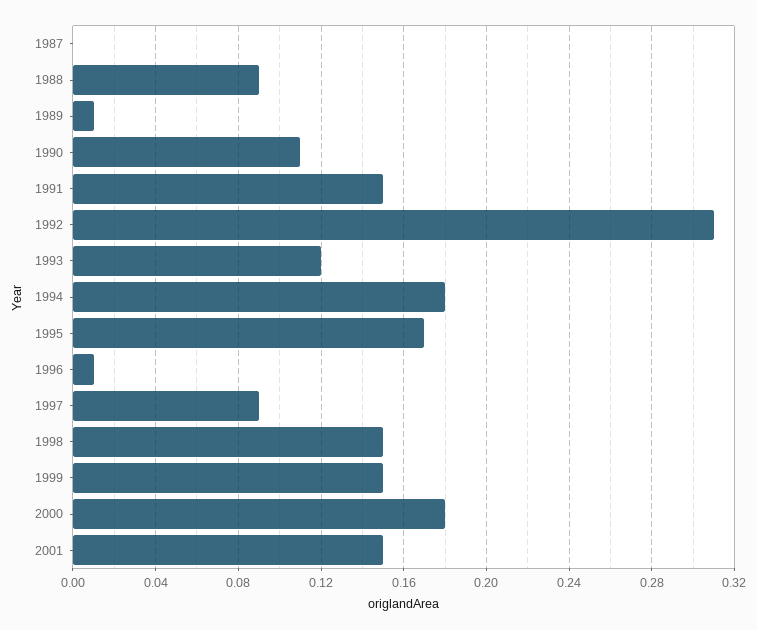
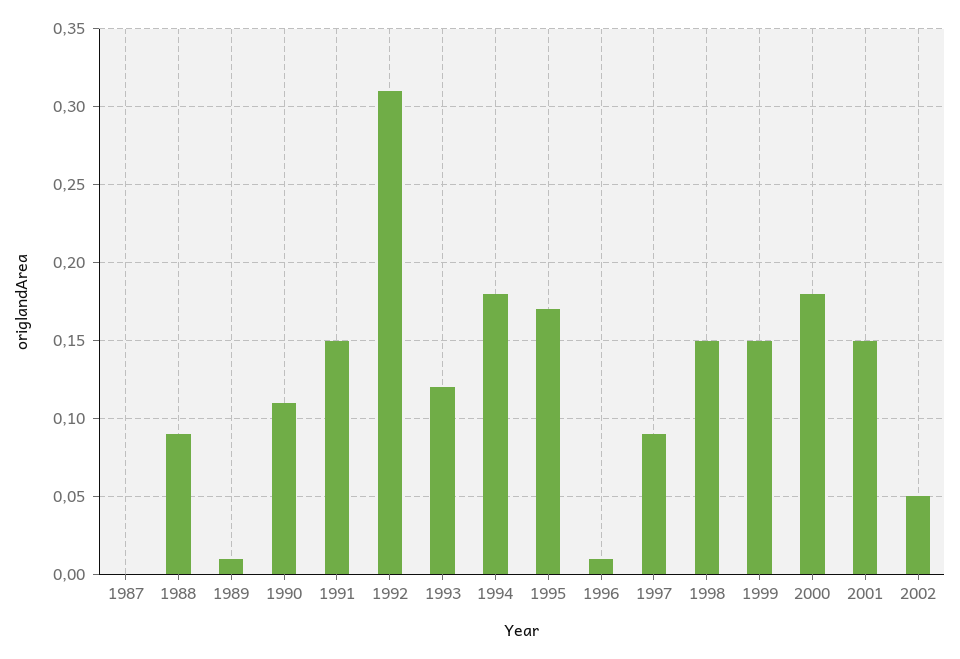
2002: none -> 0.05

